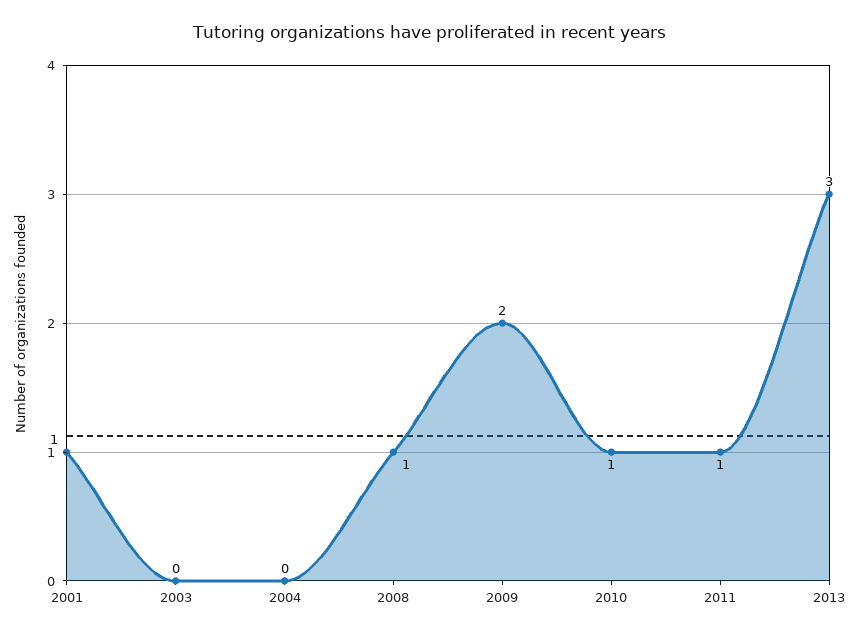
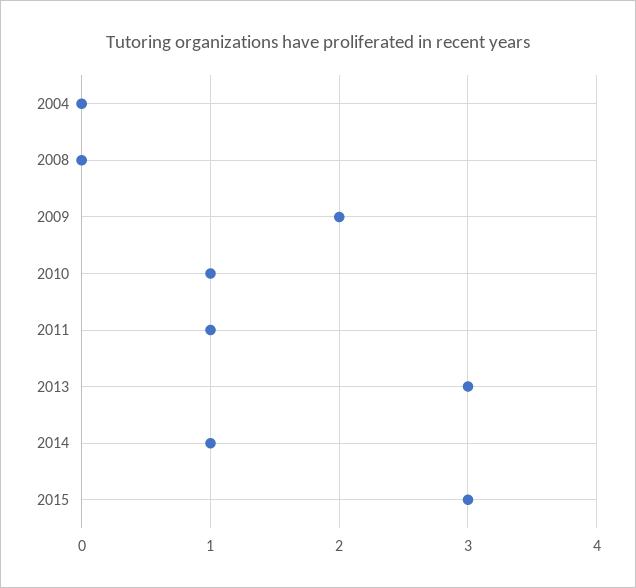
2001: 1 -> none
2003: 0 -> none
2008: 1 -> 0
2014: none -> 1
2015: none -> 3

